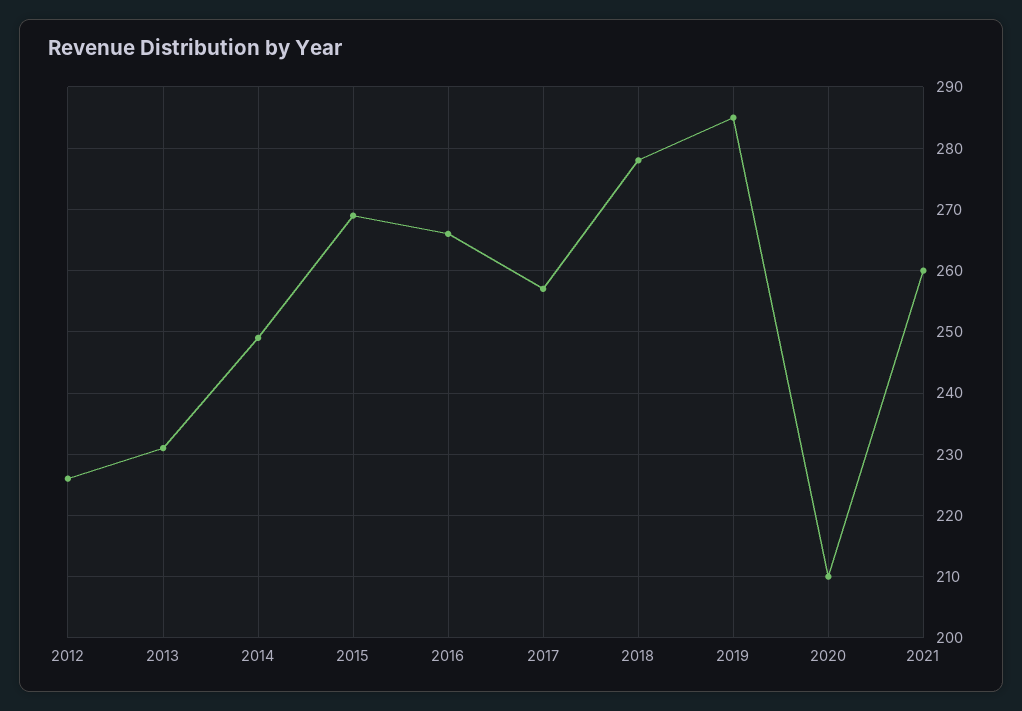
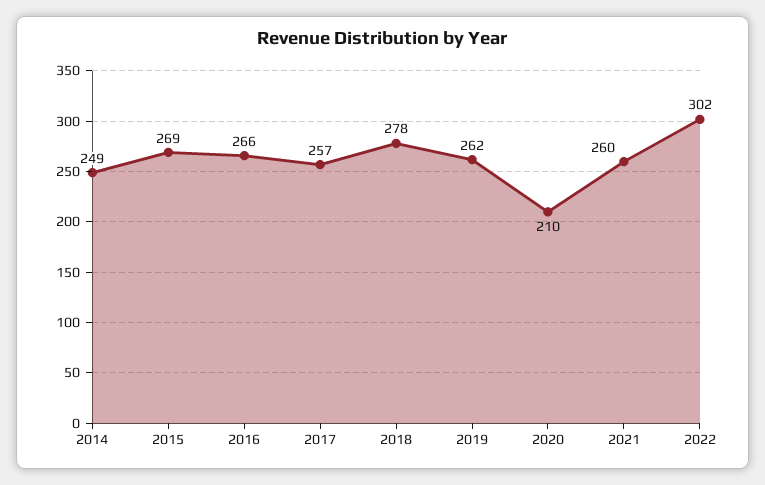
2012: 226 -> none
2013: 231 -> none
2019: 285 -> 262
2022: none -> 302

